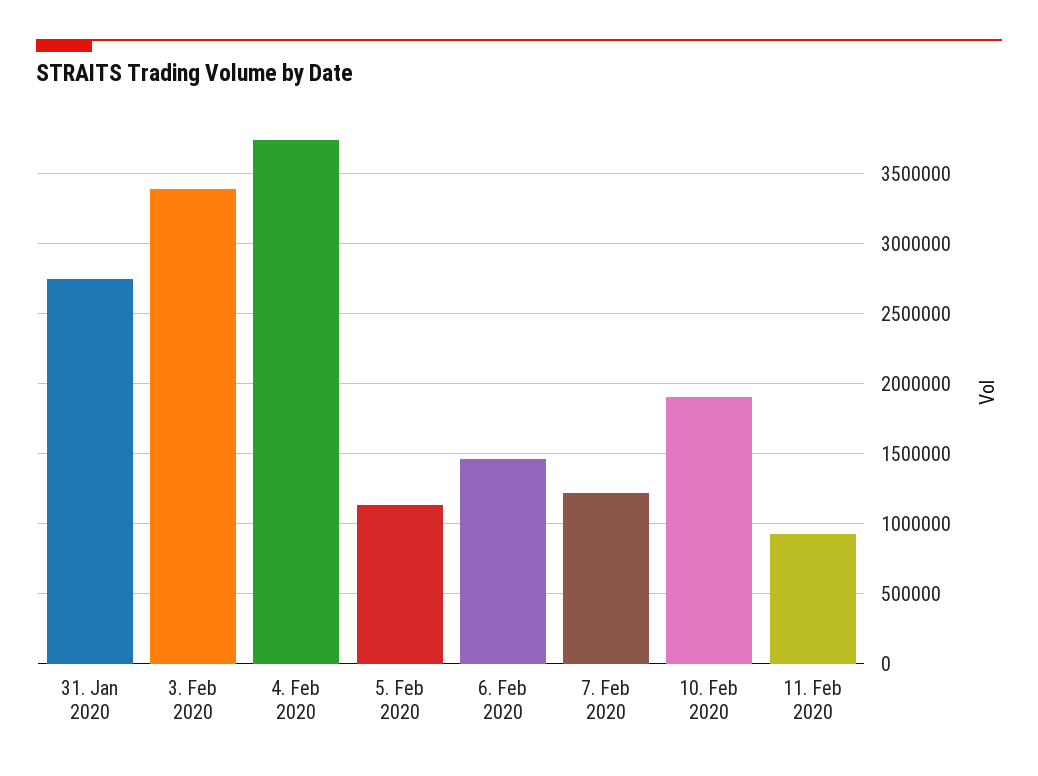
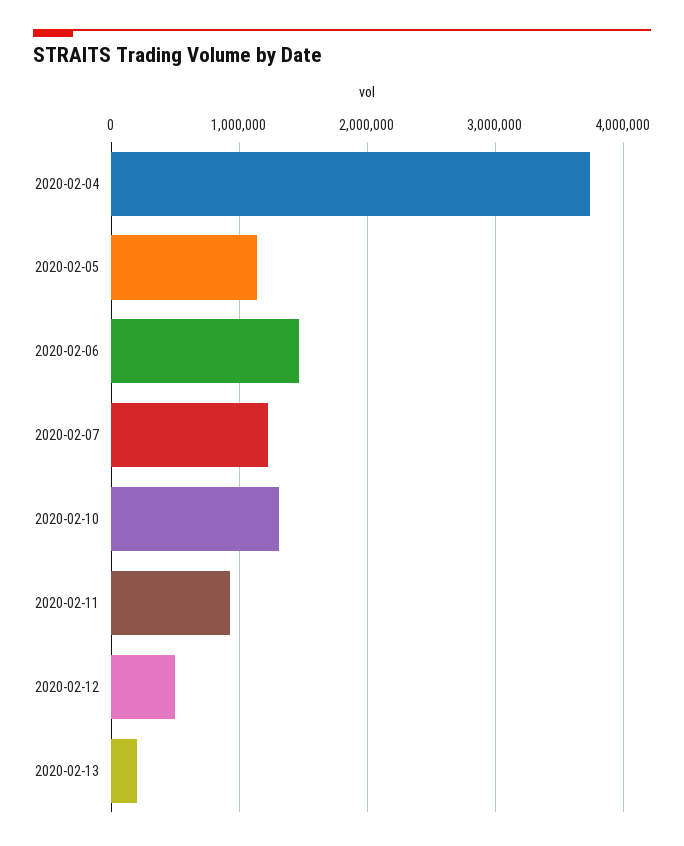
31. Jan 2020: 2750000 -> none
3. Feb 2020: 3400000 -> none
10. Feb 2020: 1900000 -> 1300000
2020-02-12: none -> 500000
2020-02-13: none -> 200000

